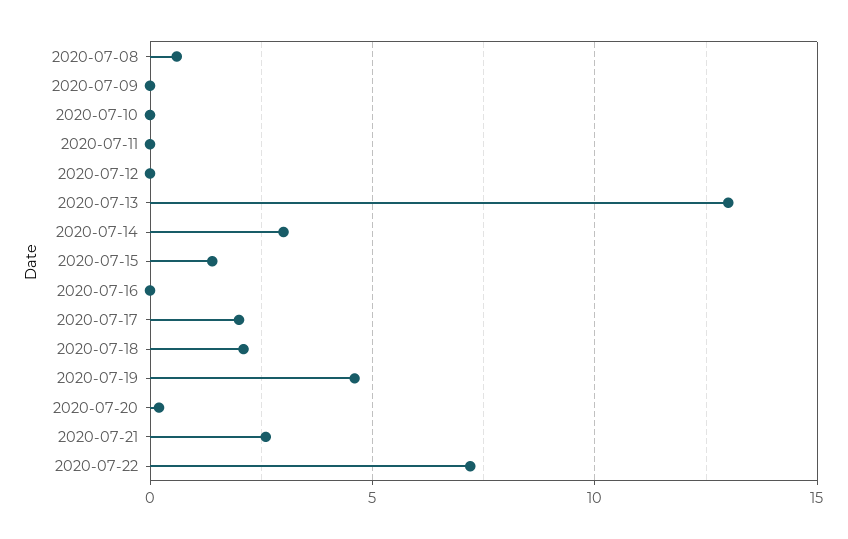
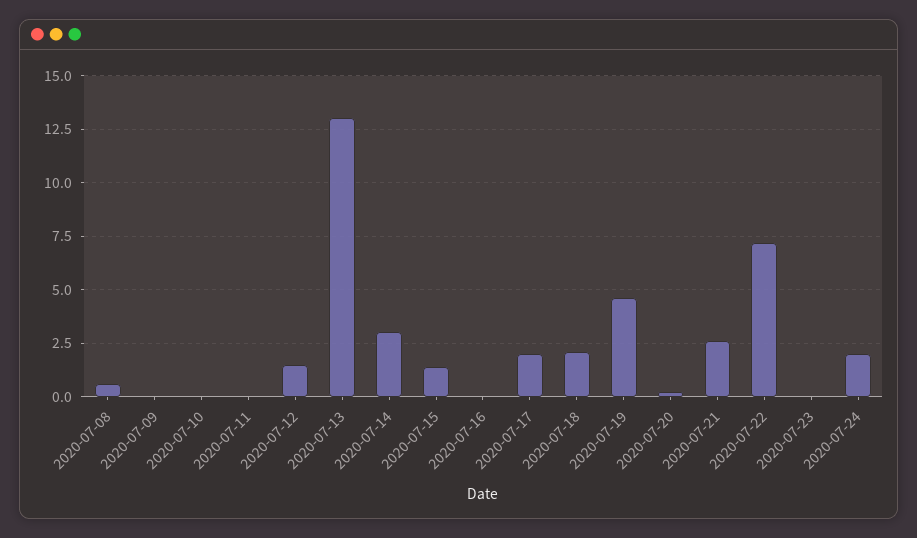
2020-07-12: 0 -> 1.5
2020-07-23: none -> 0
2020-07-24: none -> 2

